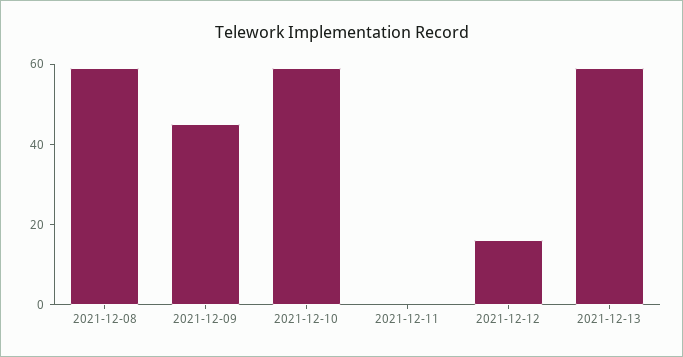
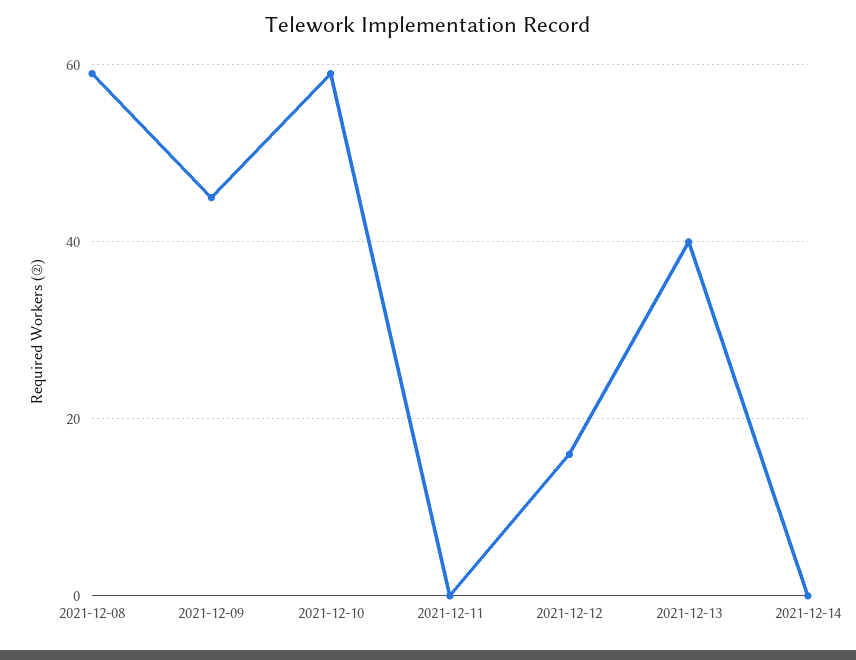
2021-12-13: 60 -> 40
2021-12-14: none -> 0

